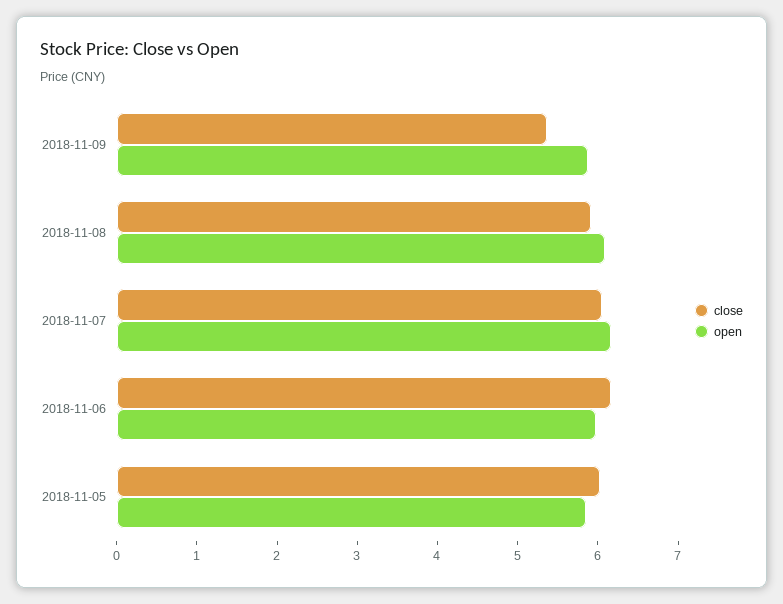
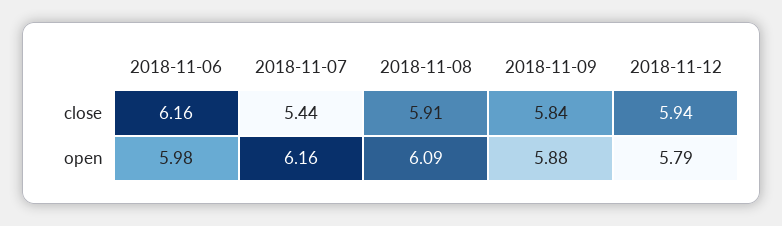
close, 2018-11-09: 5.4 -> 5.84
close, 2018-11-07: 6 -> 5.44
close, 2018-11-05: 6 -> none
open, 2018-11-05: 5.8 -> none
close, 2018-11-12: none -> 5.94
open, 2018-11-12: none -> 5.79

